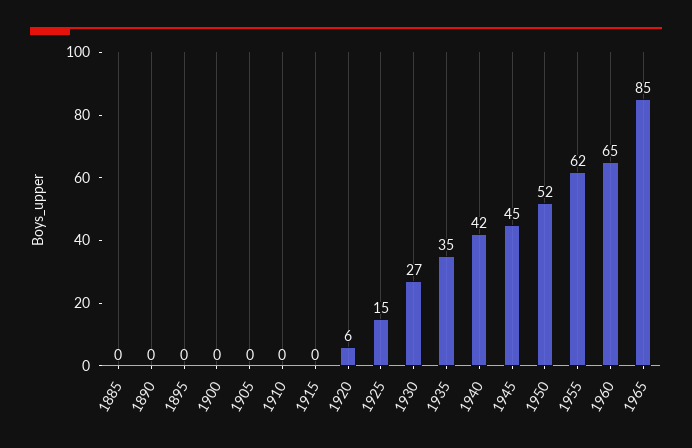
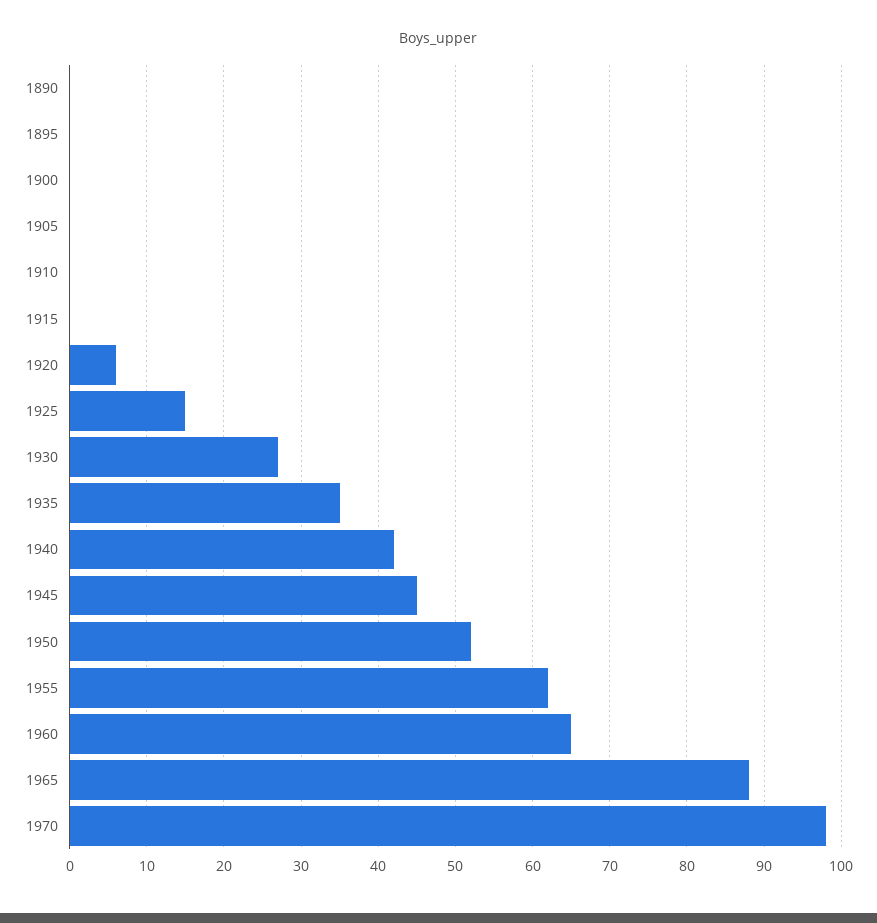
1885: 0 -> none
1965: 85 -> 88
1970: none -> 98

